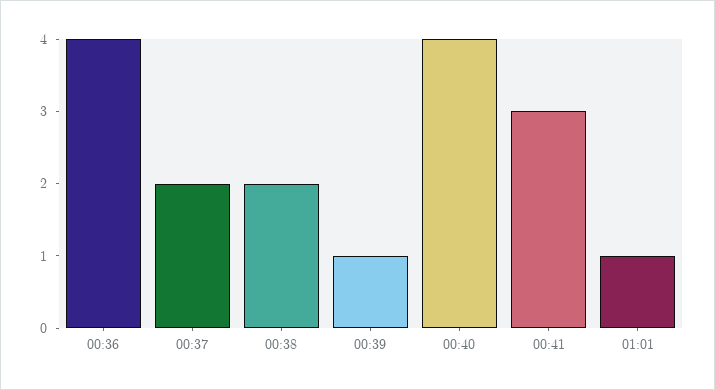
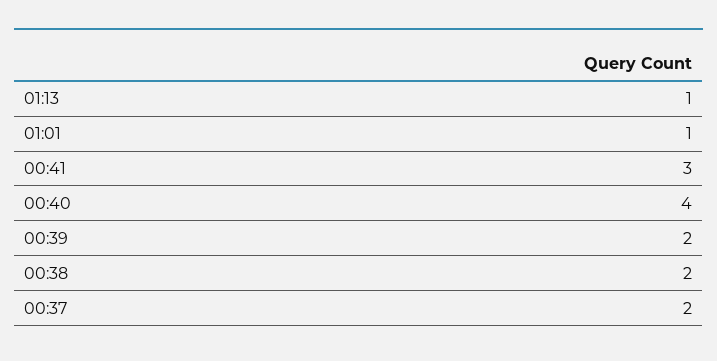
00:36: 4 -> none
00:39: 1 -> 2
01:13: none -> 1

